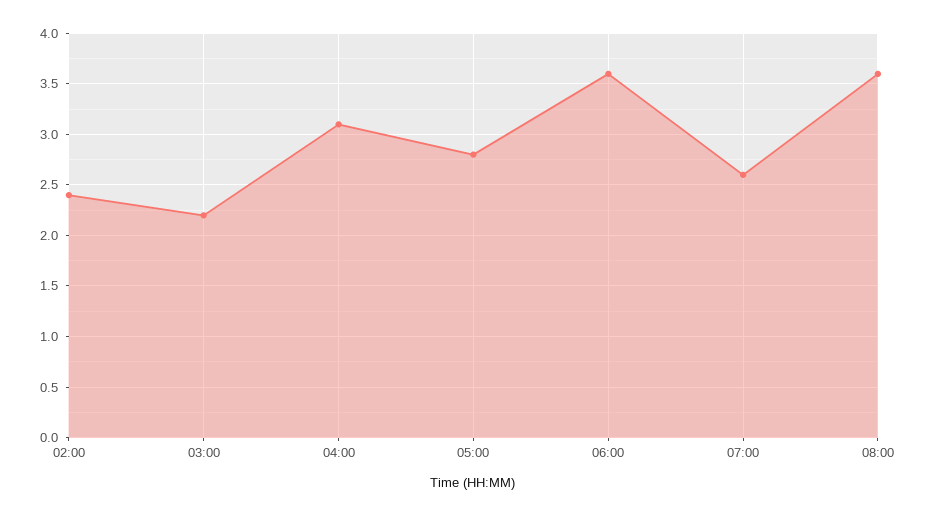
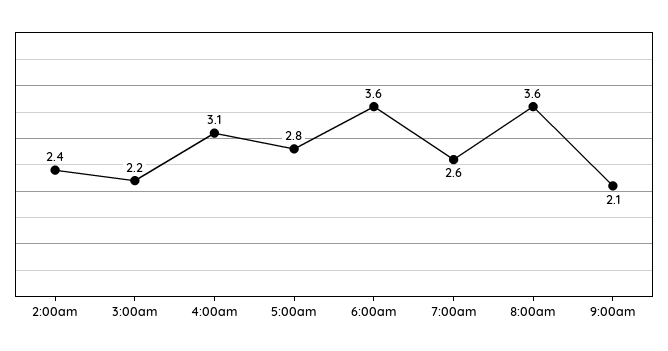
9:00am: none -> 2.1

